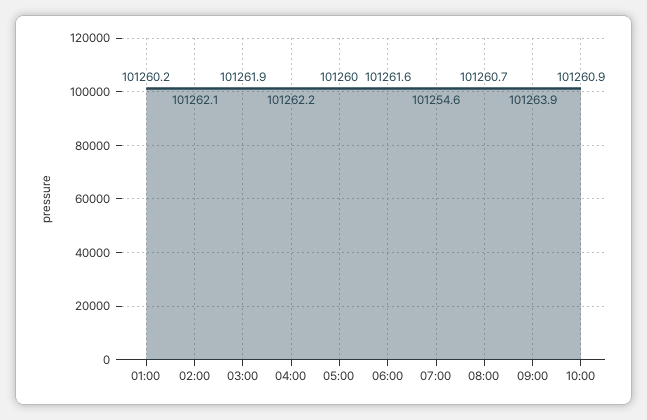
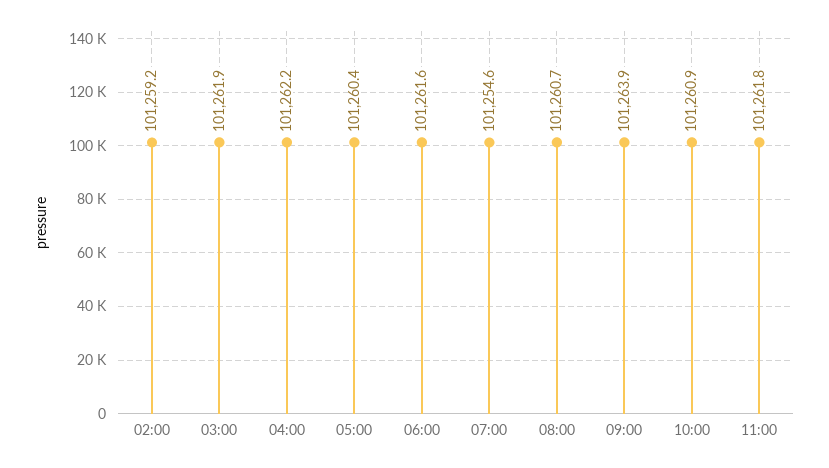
01:00: 101260.2 -> none
02:00: 101262.1 -> 101259.2
05:00: 101260 -> 101260.4
11:00: none -> 101261.8

